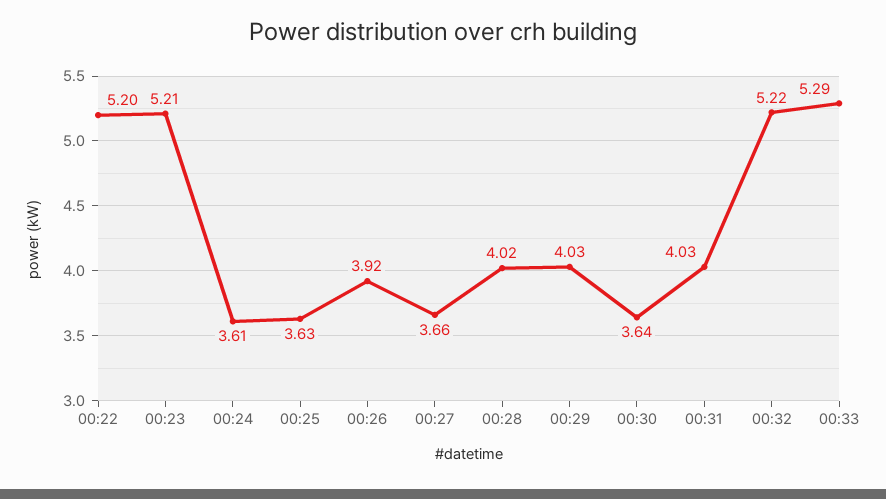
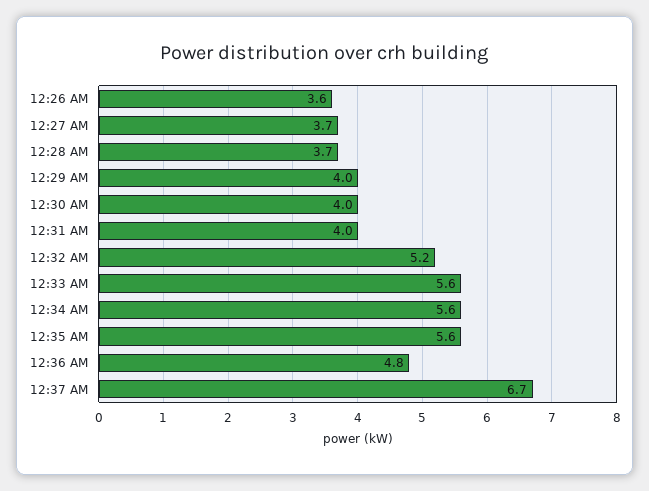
00:22: 5.2 -> none
00:23: 5.21 -> none
00:24: 3.61 -> none
00:25: 3.63 -> none
00:26: 3.92 -> 3.6
00:28: 4.02 -> 3.7
00:30: 3.64 -> 4
00:33: 5.29 -> 5.6
12:34 AM: none -> 5.6
12:35 AM: none -> 5.6
12:36 AM: none -> 4.8
12:37 AM: none -> 6.7

